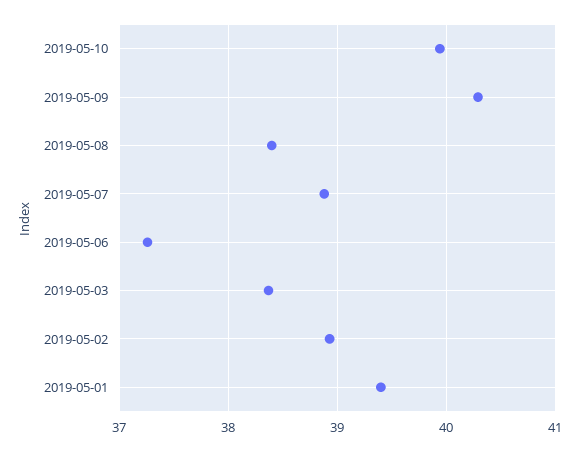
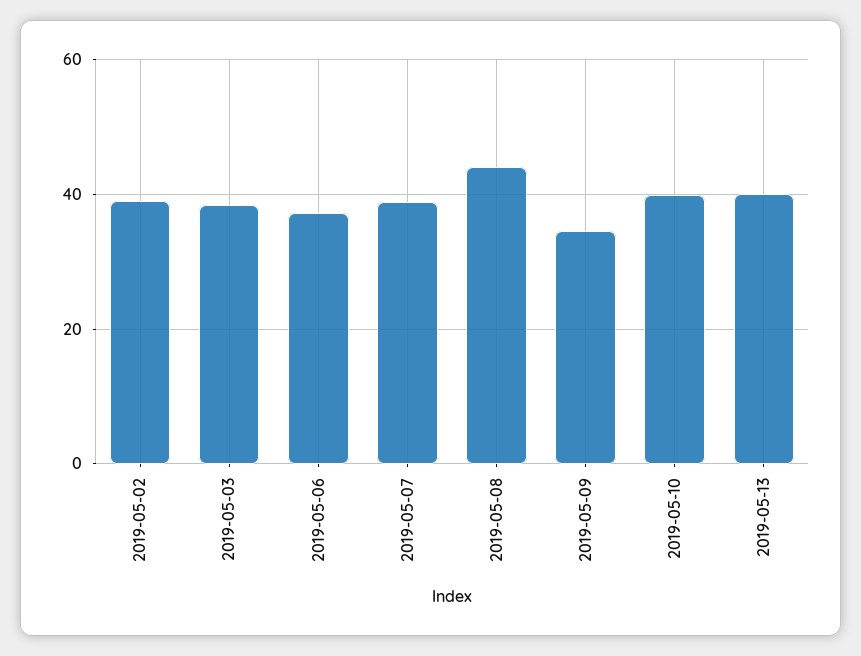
2019-05-09: 40.3 -> 34
2019-05-08: 38.4 -> 44
2019-05-01: 39.4 -> none
2019-05-13: none -> 40

